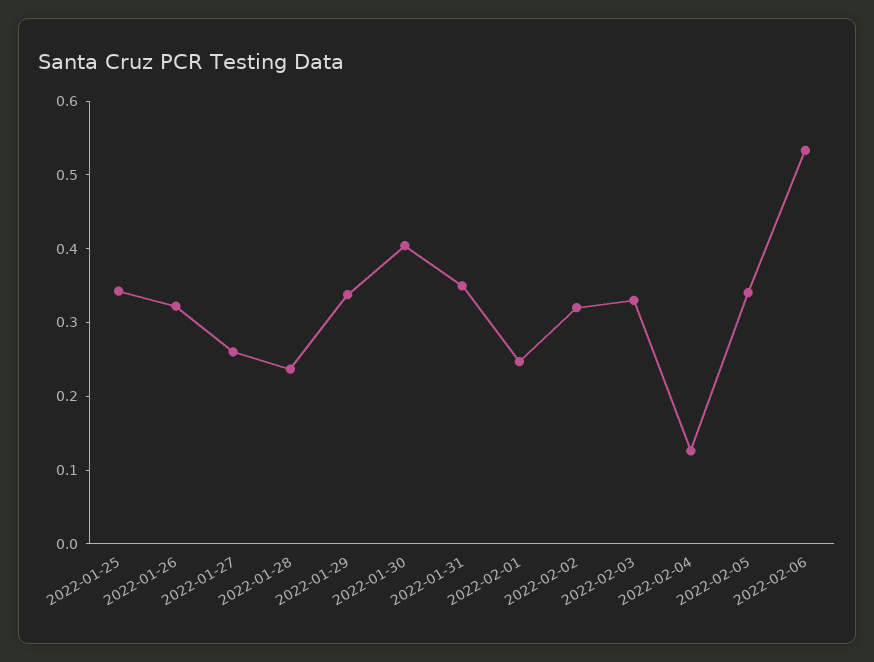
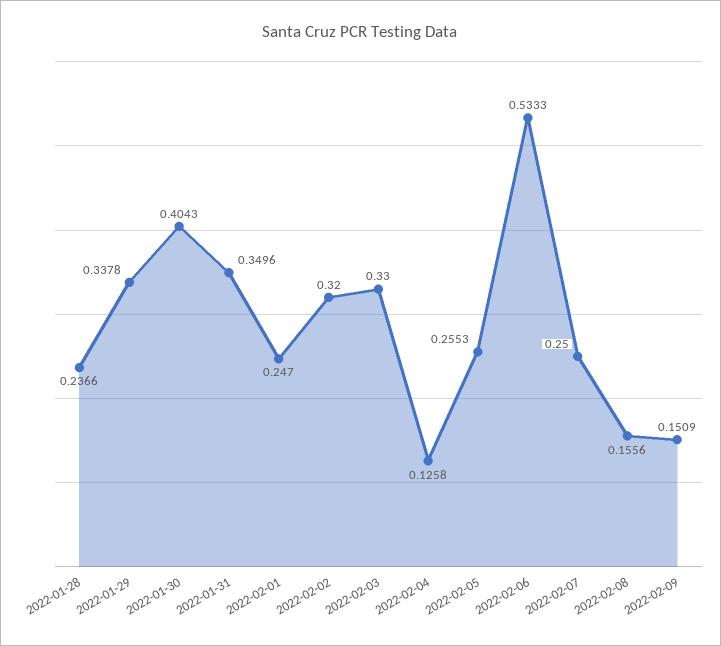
2022-01-25: 0.34 -> none
2022-01-26: 0.32 -> none
2022-01-27: 0.26 -> none
2022-02-05: 0.34 -> 0.2553
2022-02-07: none -> 0.25
2022-02-08: none -> 0.1556
2022-02-09: none -> 0.1509

